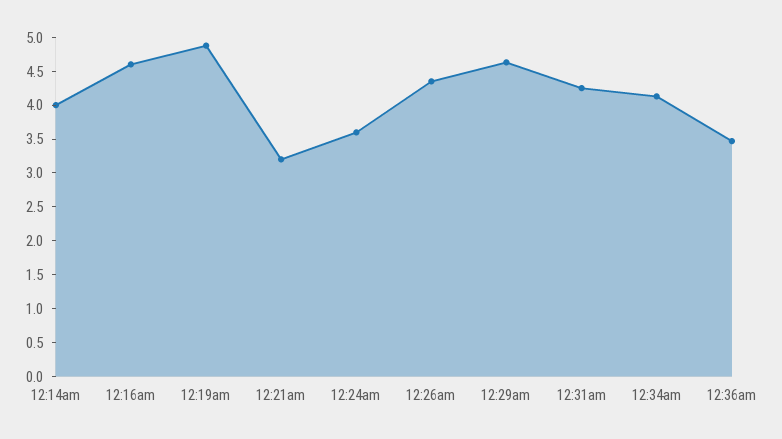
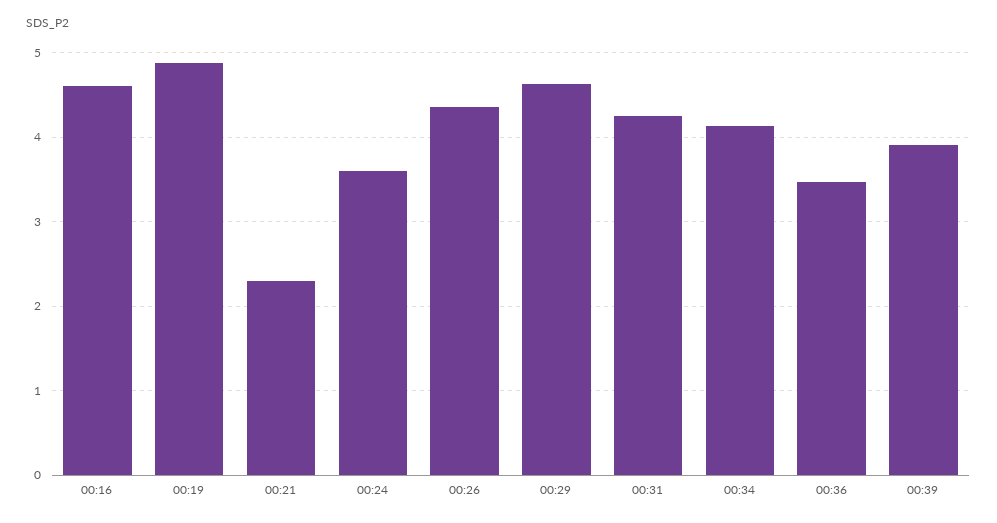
12:14am: 4 -> none
12:21am: 3.25 -> 2.3
00:39: none -> 3.9

